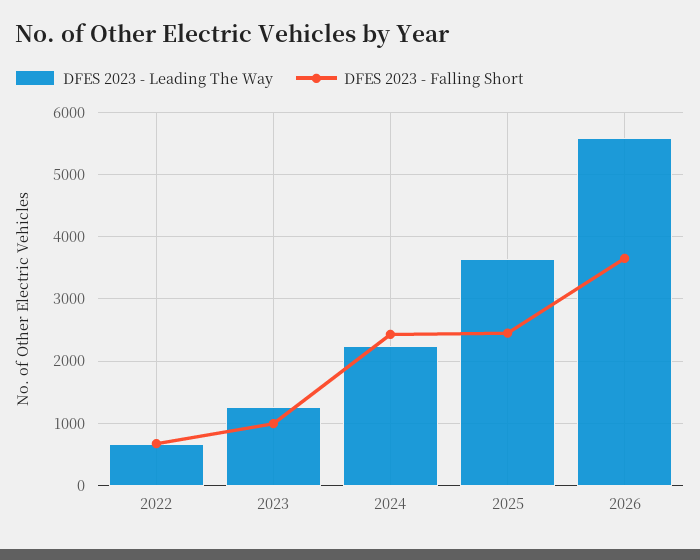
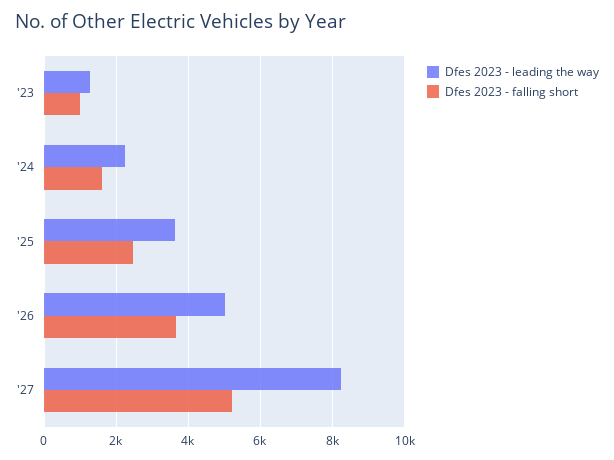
DFES 2023 - Leading The Way, 2022: 700 -> none
DFES 2023 - Falling Short, 2022: 700 -> none
DFES 2023 - Falling Short, 2024: 2400 -> 1600
DFES 2023 - Leading The Way, 2026: 5600 -> 5000
DFES 2023 - Leading The Way, '27: none -> 8200
DFES 2023 - Falling Short, '27: none -> 5200

